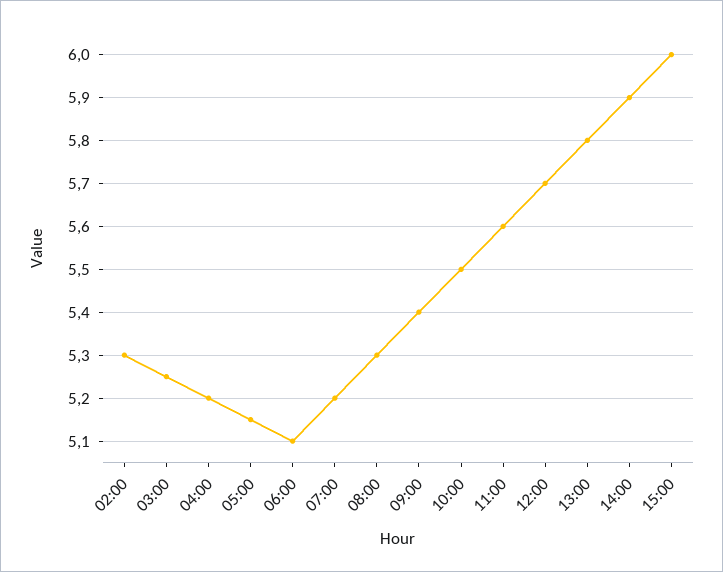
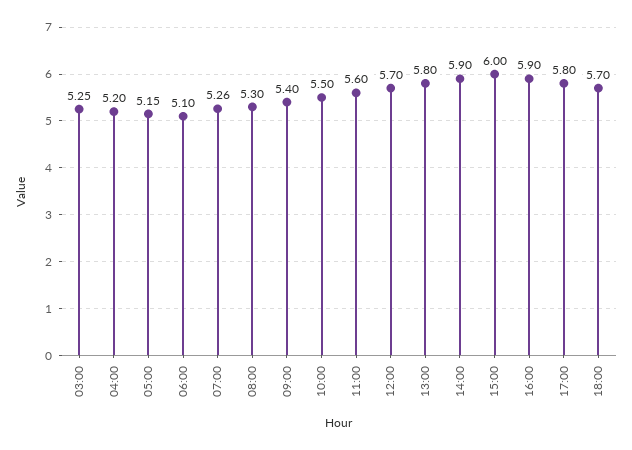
02:00: 5.3 -> none
07:00: 5.2 -> 5.26
16:00: none -> 5.9
17:00: none -> 5.8
18:00: none -> 5.7

